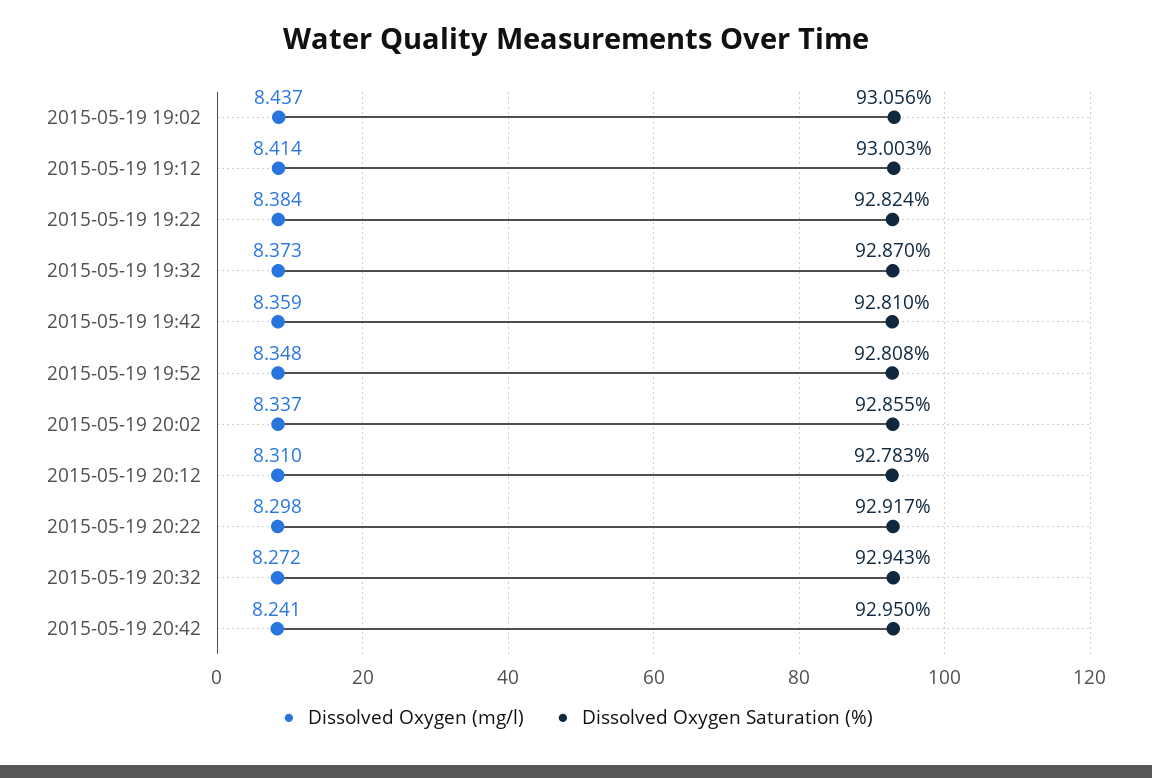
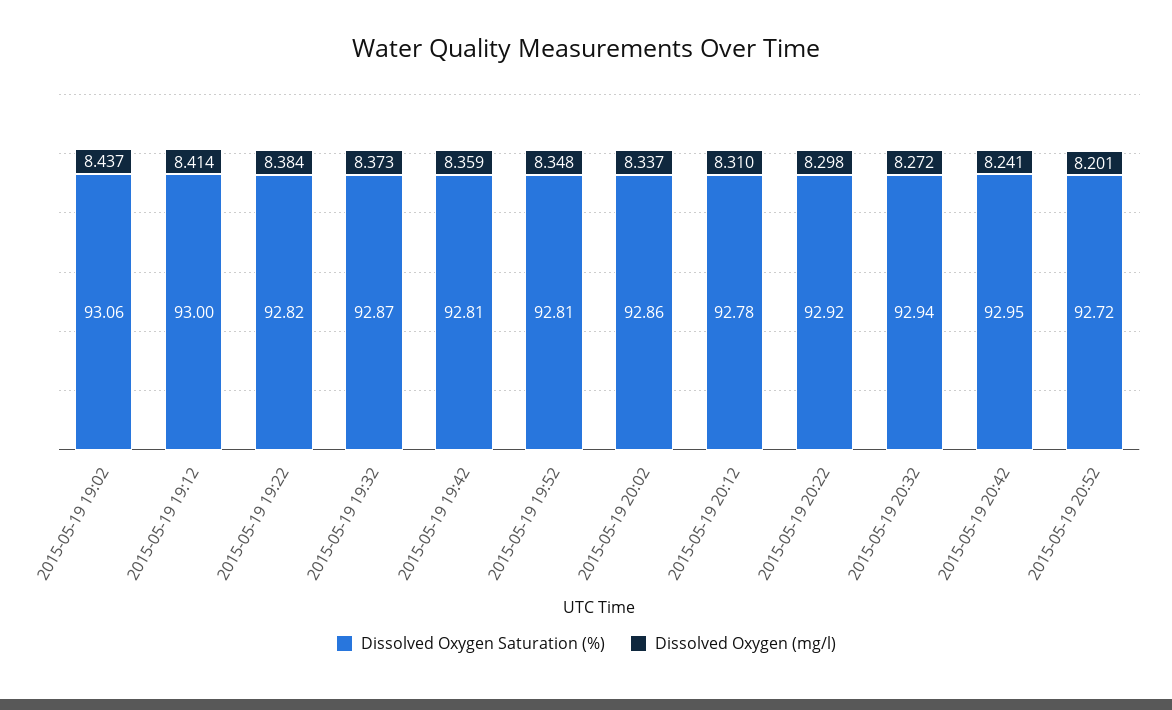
Dissolved Oxygen Saturation (%), 2015-05-19 20:52: none -> 92.72
Dissolved Oxygen (mg/l), 2015-05-19 20:52: none -> 8.201

